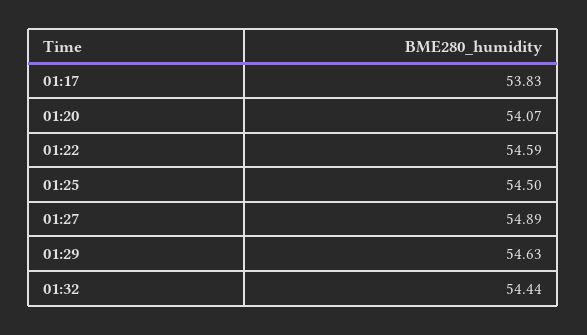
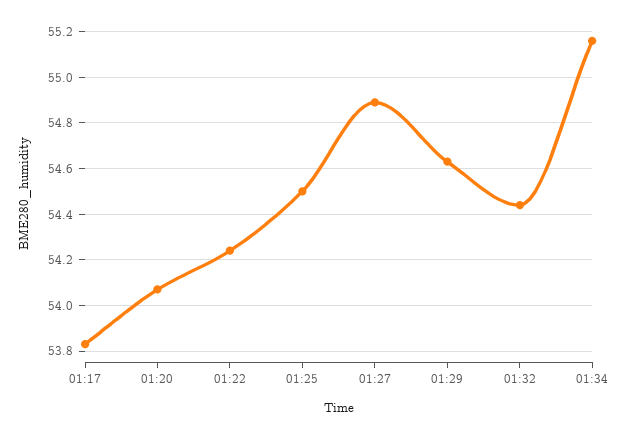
01:22: 54.59 -> 54.25
01:34: none -> 55.15

